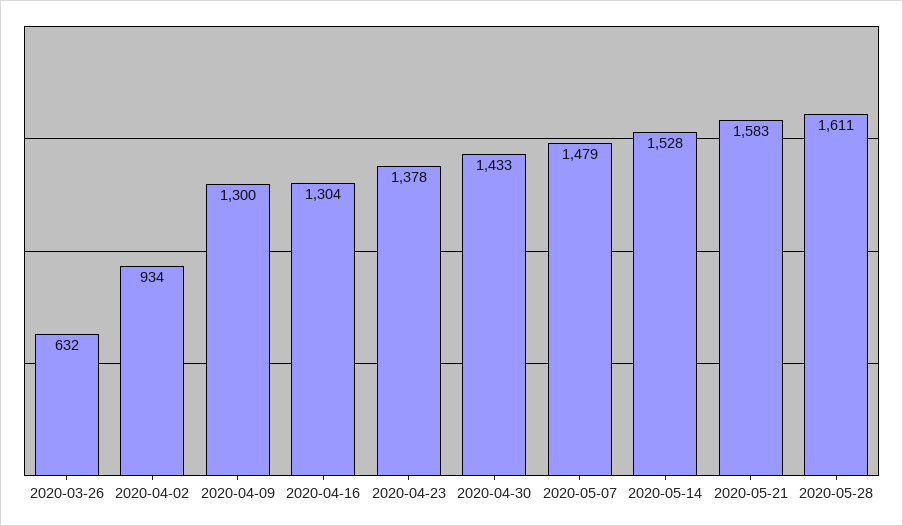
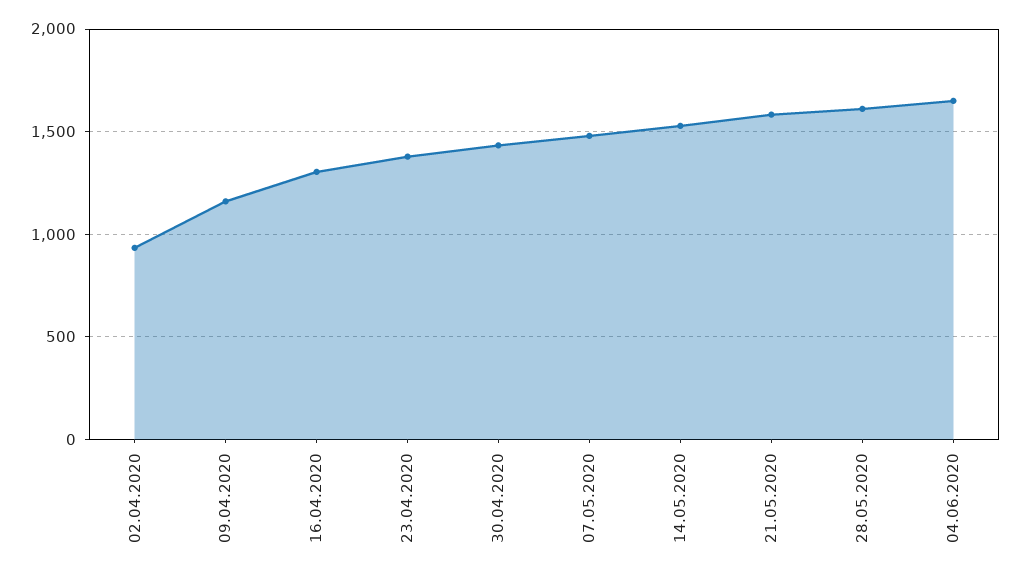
2020-03-26: 632 -> none
2020-04-09: 1300 -> 1150
04.06.2020: none -> 1650

